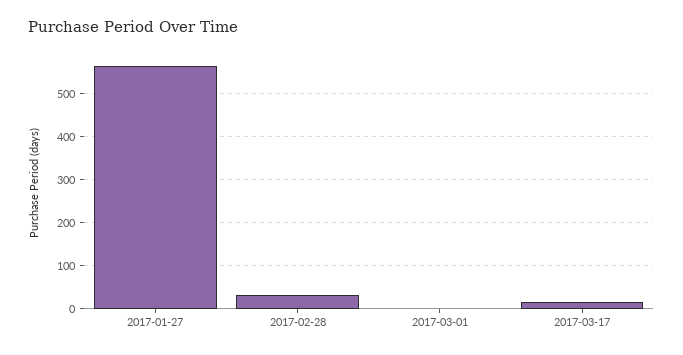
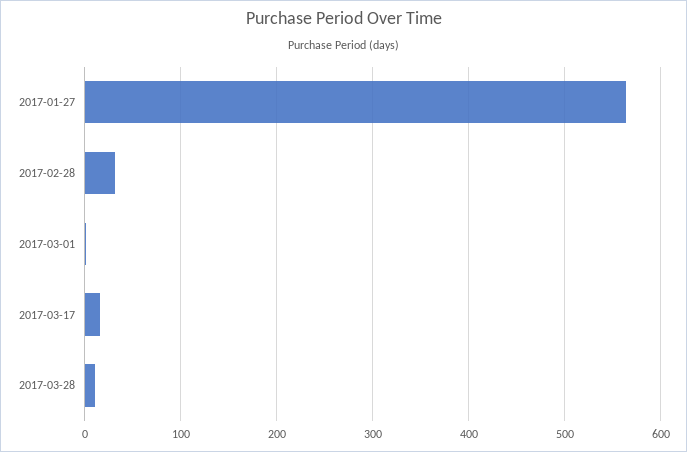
2017-03-28: none -> 10

